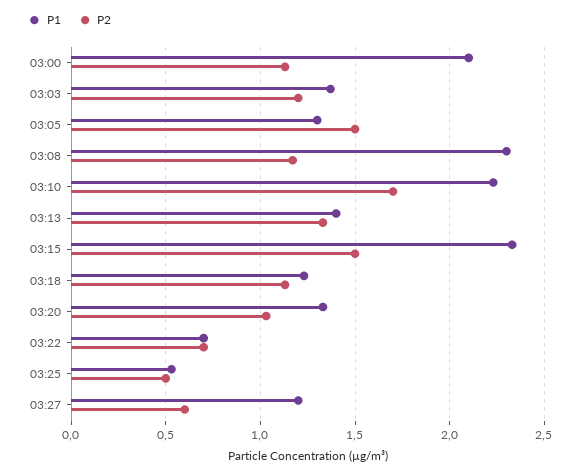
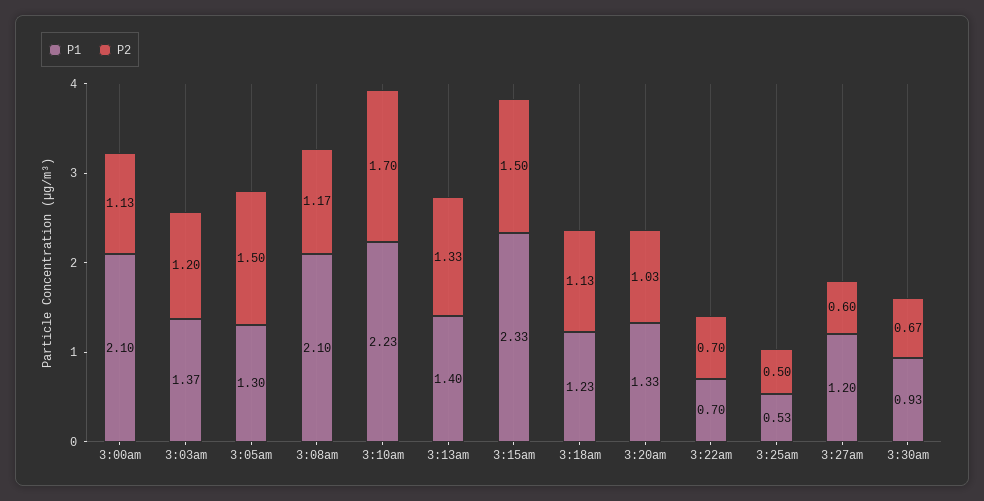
P1, 03:08: 2.3 -> 2.1
P1, 3:30am: none -> 0.93
P2, 3:30am: none -> 0.67

